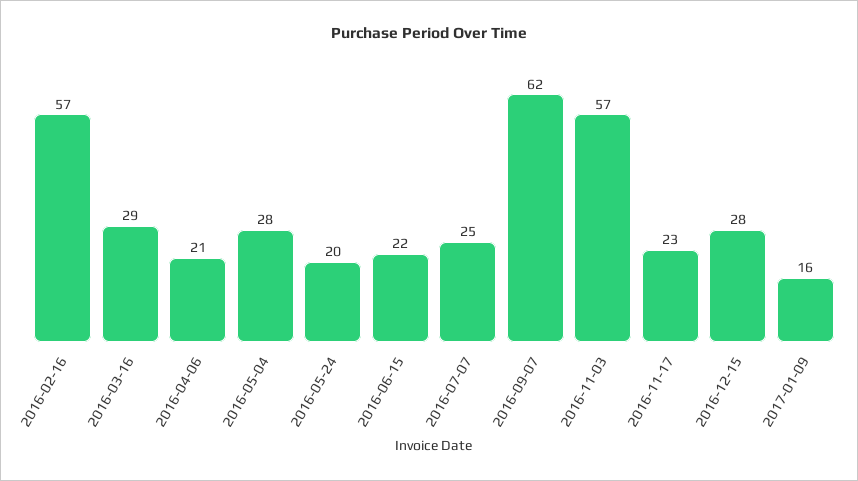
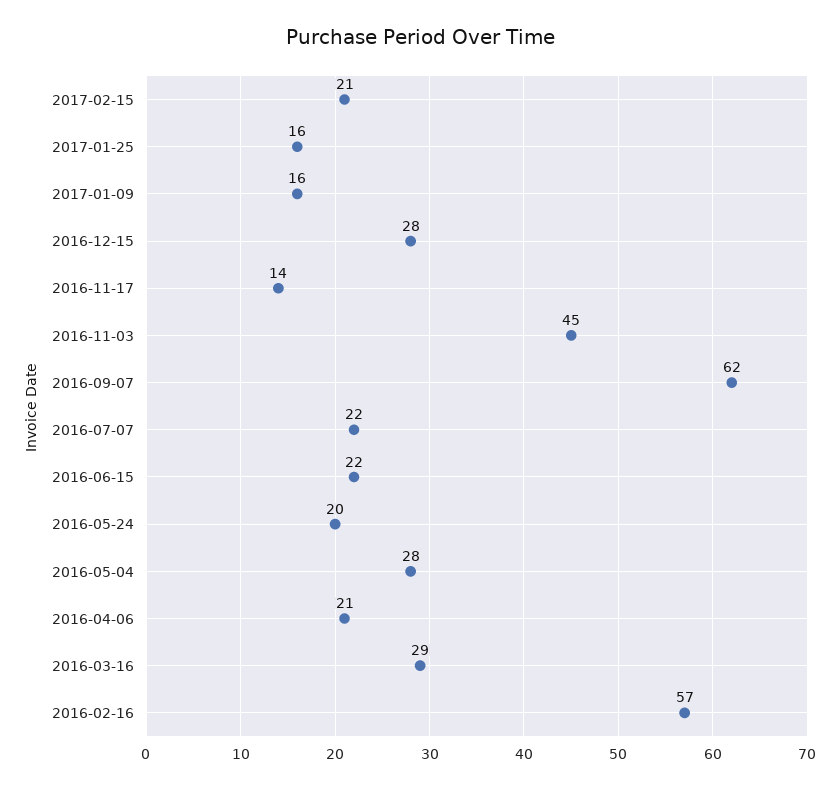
2016-07-07: 25 -> 22
2016-11-03: 57 -> 45
2016-11-17: 23 -> 14
2017-02-15: none -> 21
2017-01-25: none -> 16

